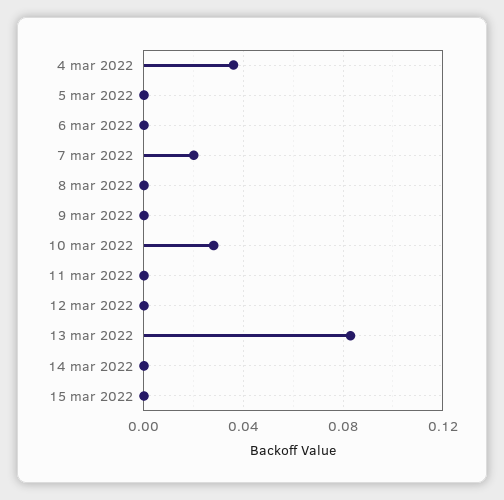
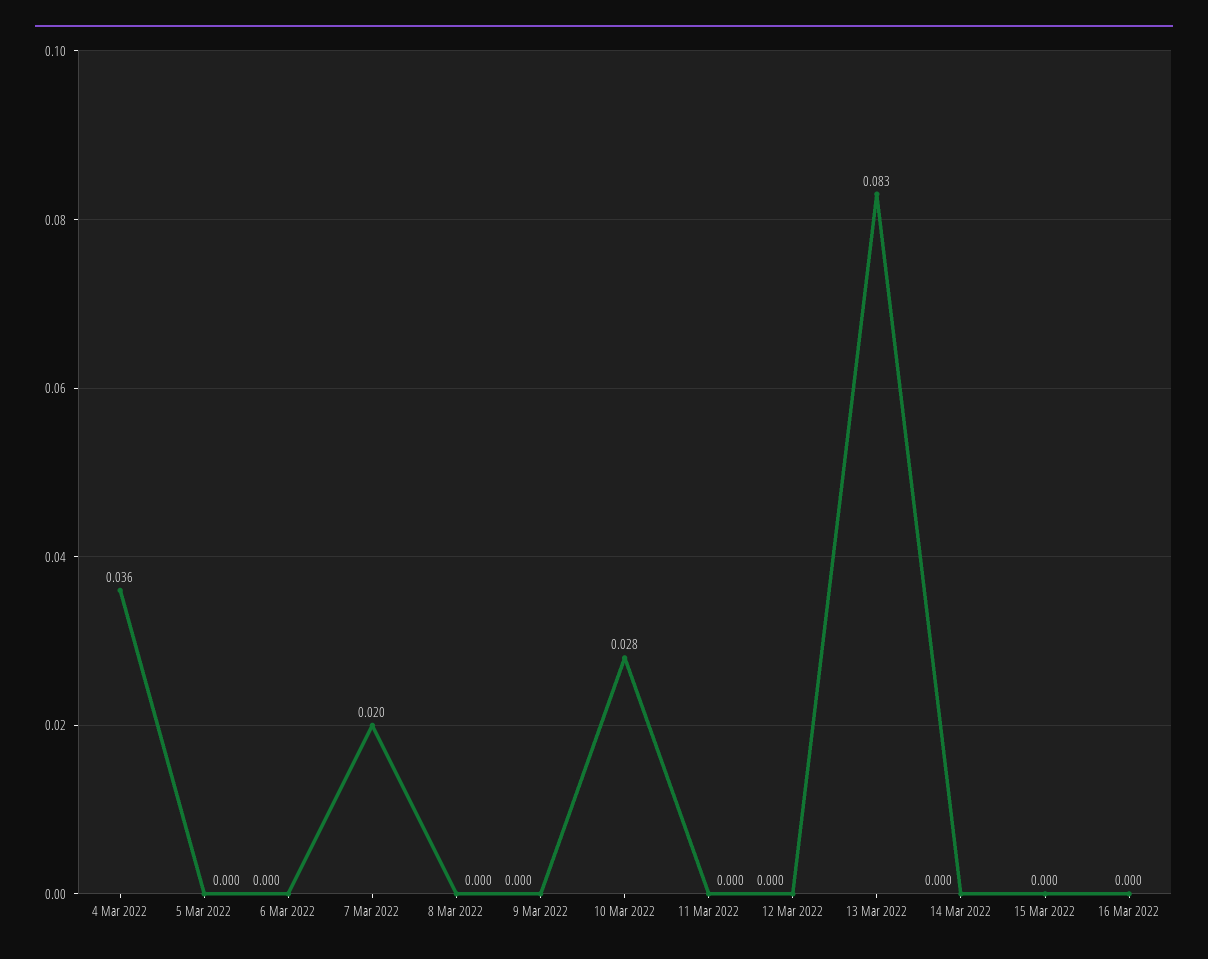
16 Mar 2022: none -> 0

